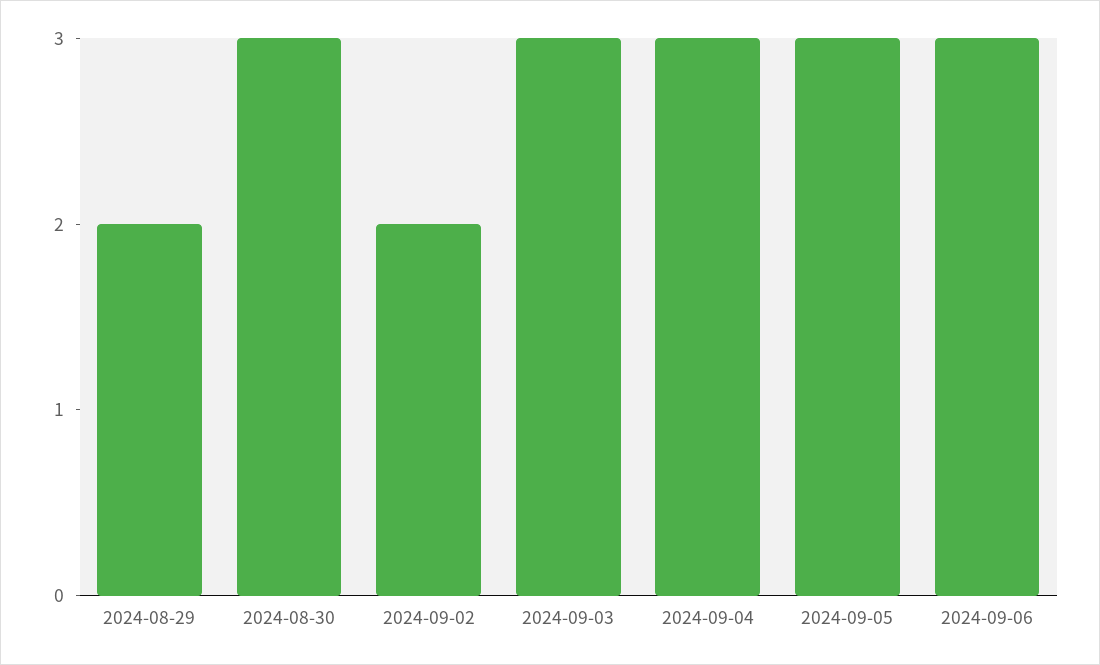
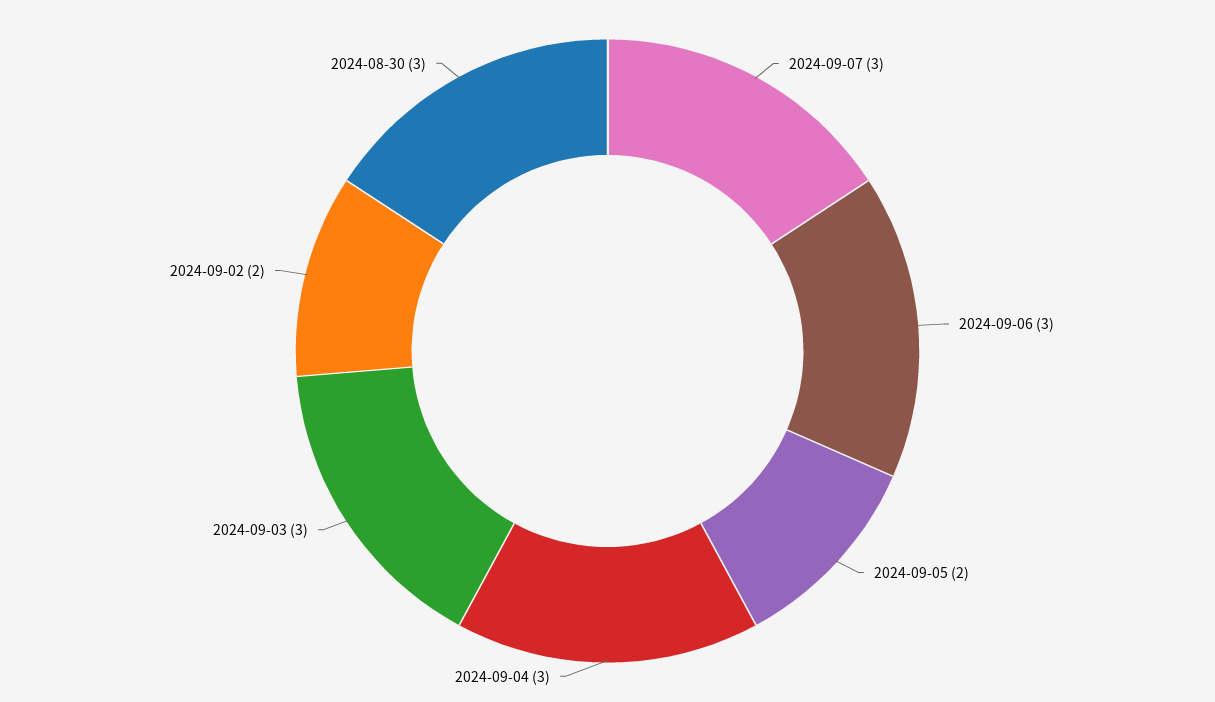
2024-08-29: 2 -> none
2024-09-05: 3 -> 2
2024-09-07: none -> 3

